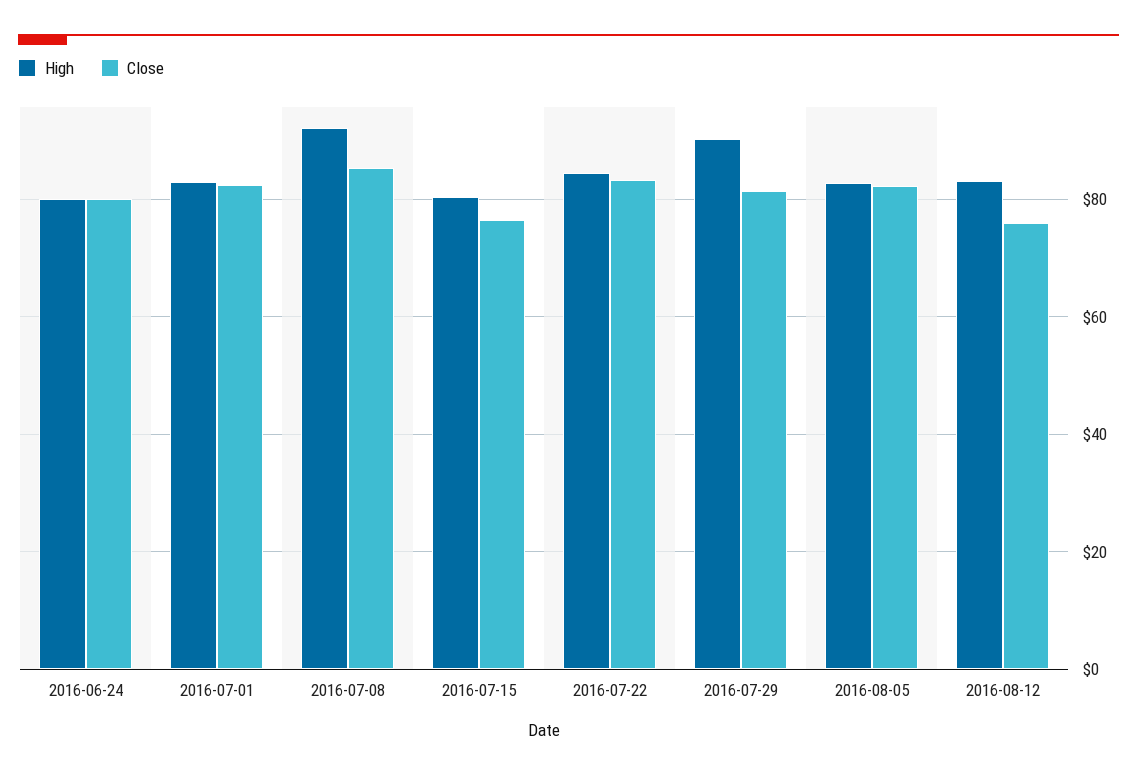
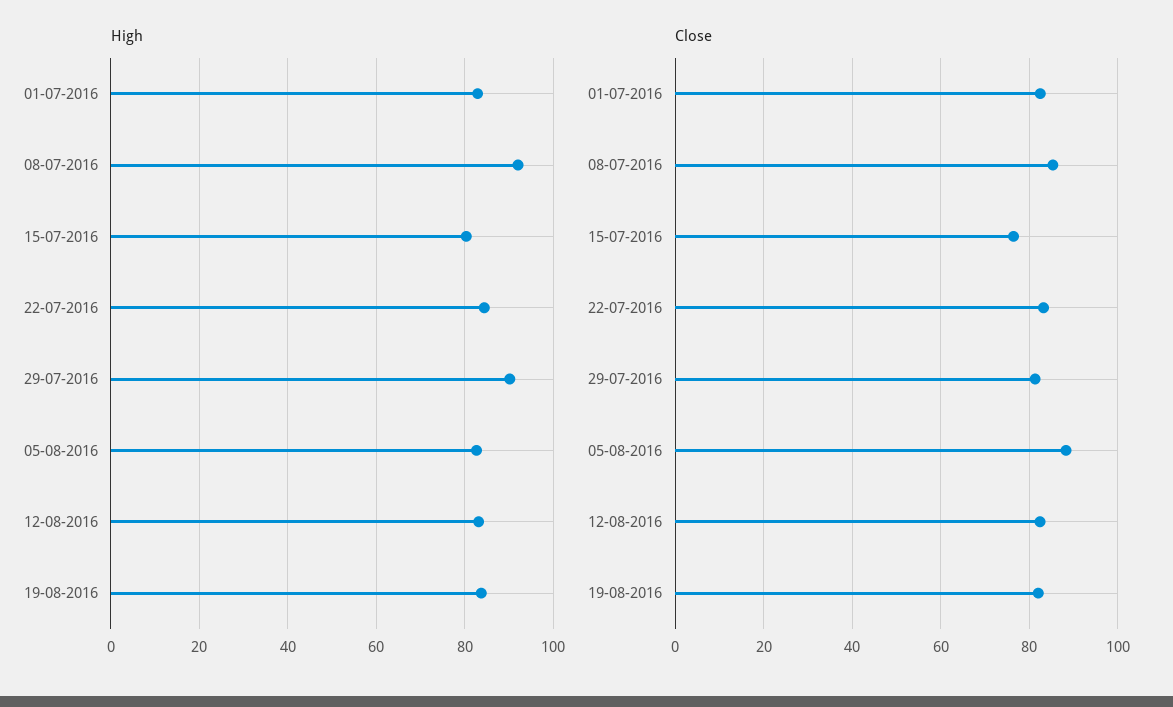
High, 2016-06-24: 80 -> none
Close, 2016-06-24: 80 -> none
Close, 2016-08-05: 82 -> 88
Close, 2016-08-12: 76 -> 82
High, 19-08-2016: none -> 84
Close, 19-08-2016: none -> 82

